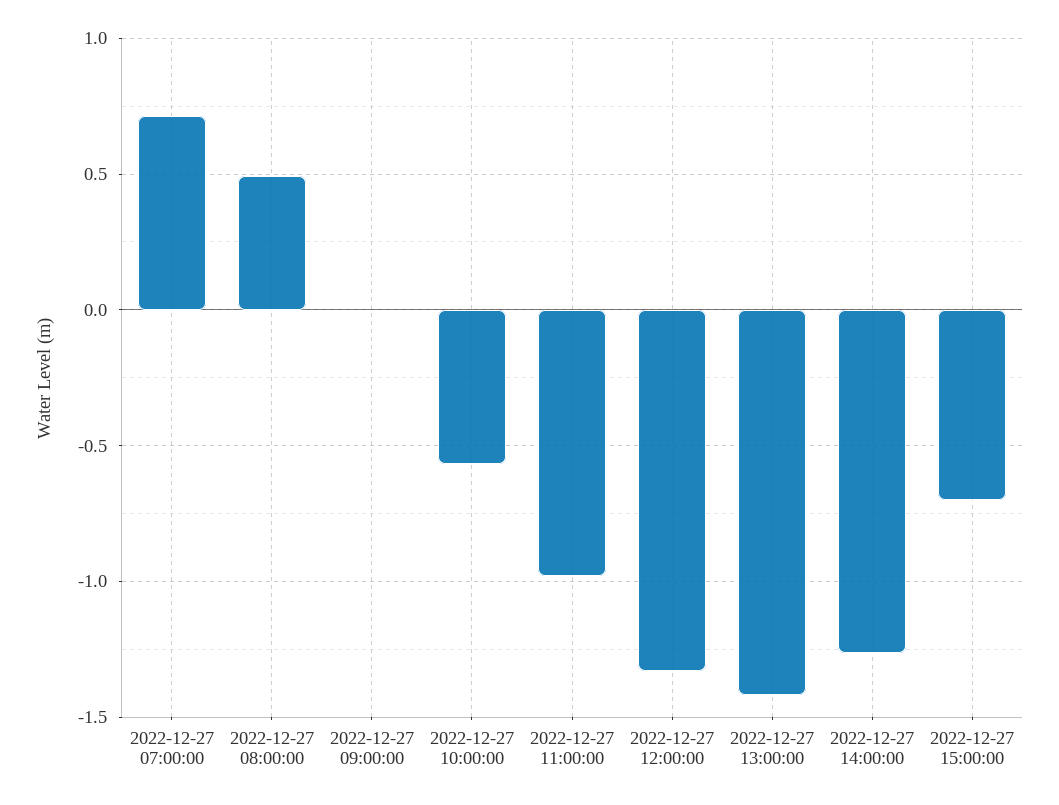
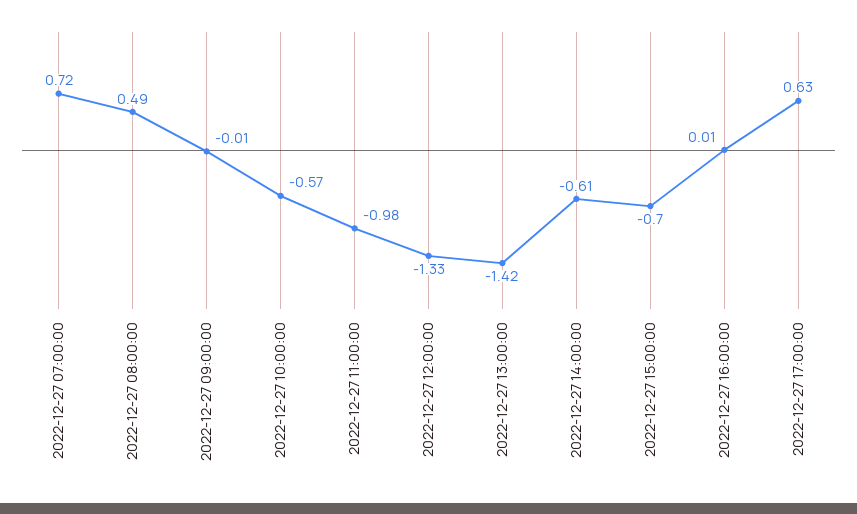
2022-12-27 14:00:00: -1.25 -> -0.61
2022-12-27 16:00:00: none -> 0.01
2022-12-27 17:00:00: none -> 0.63

